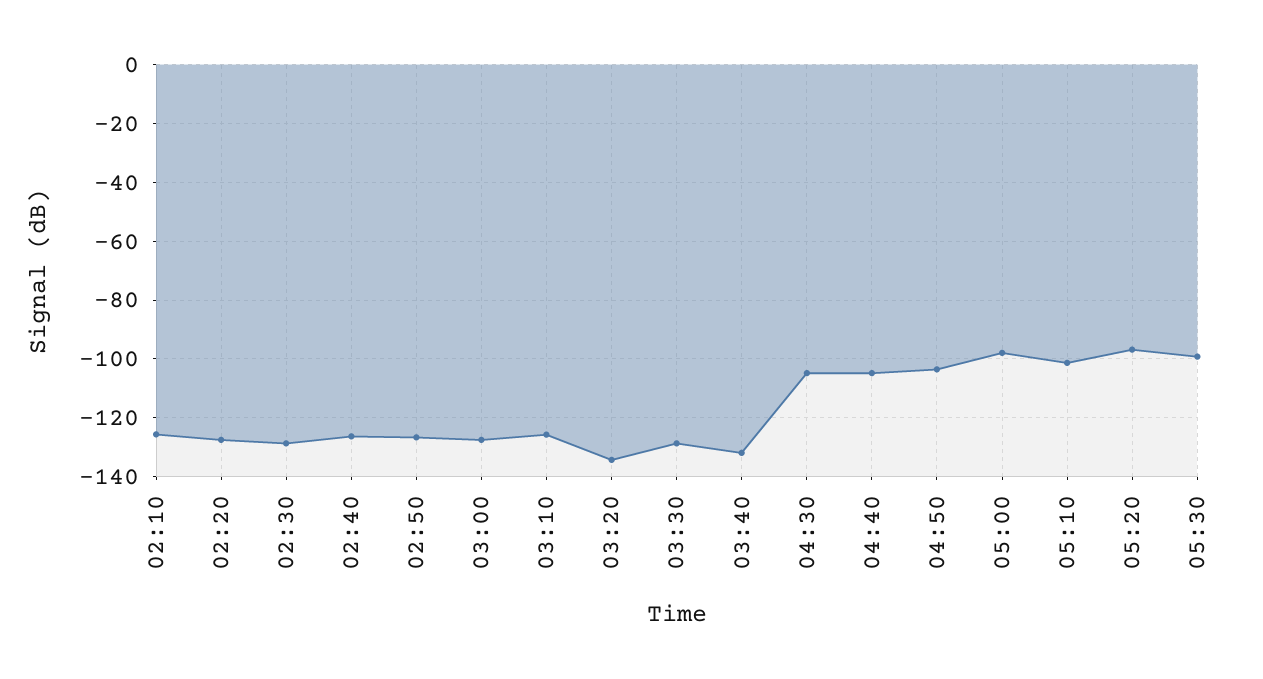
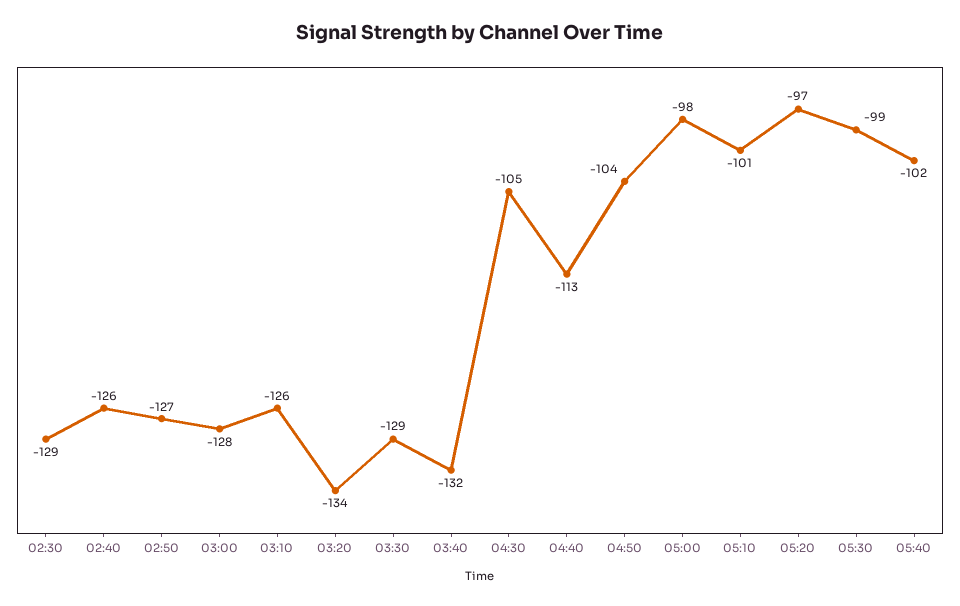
02:10: -125 -> none
02:20: -127.5 -> none
04:40: -105 -> -113
05:40: none -> -102

